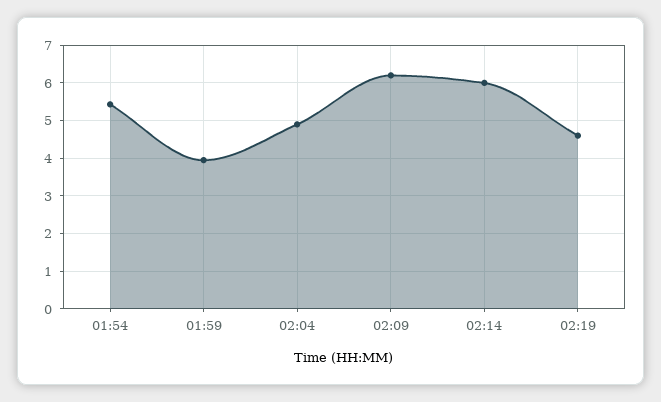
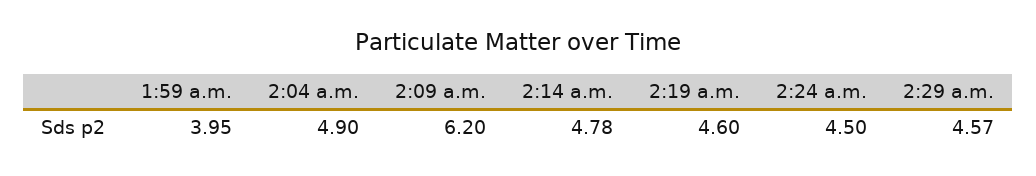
01:54: 5.4 -> none
02:14: 6 -> 4.78
2:24 a.m.: none -> 4.5
2:29 a.m.: none -> 4.57

